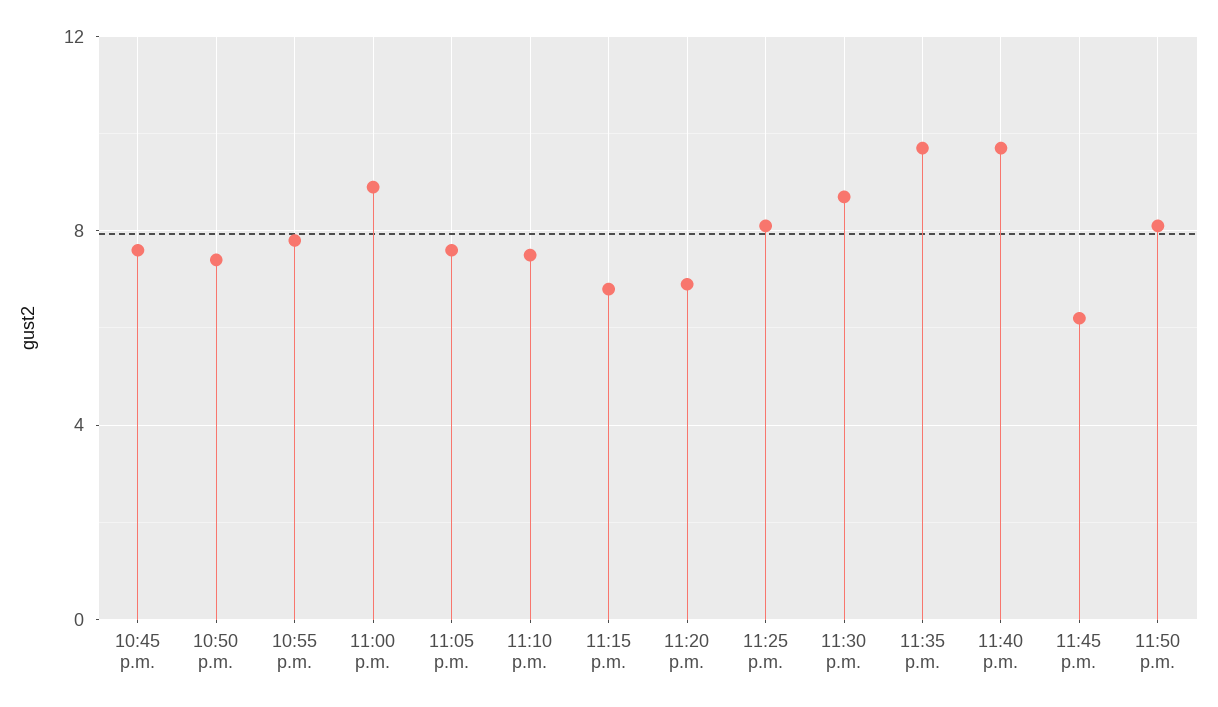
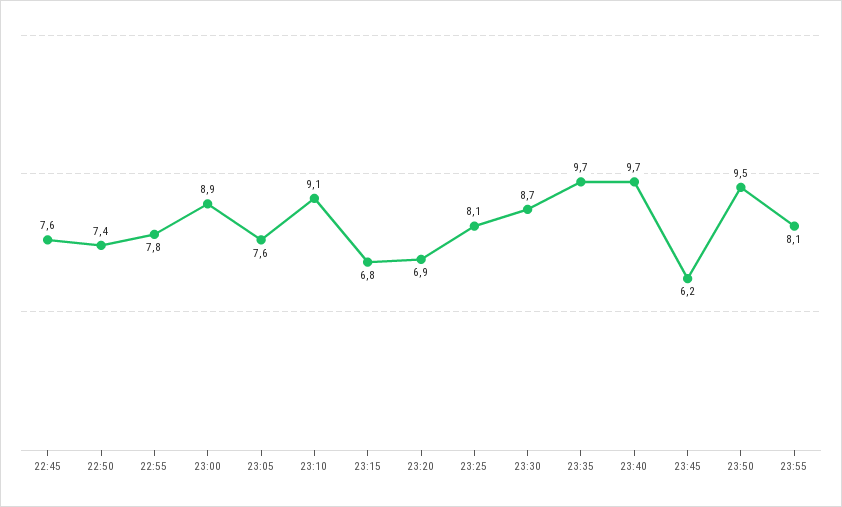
11:10 p.m.: 7.5 -> 9.1
11:50 p.m.: 8 -> 9.5
23:55: none -> 8.1

